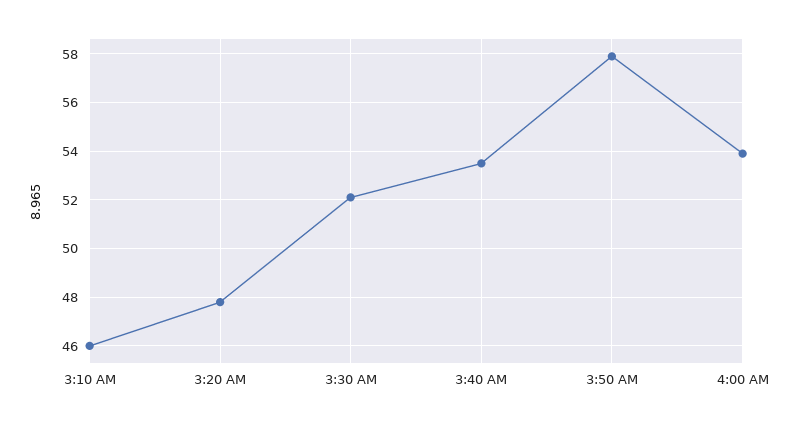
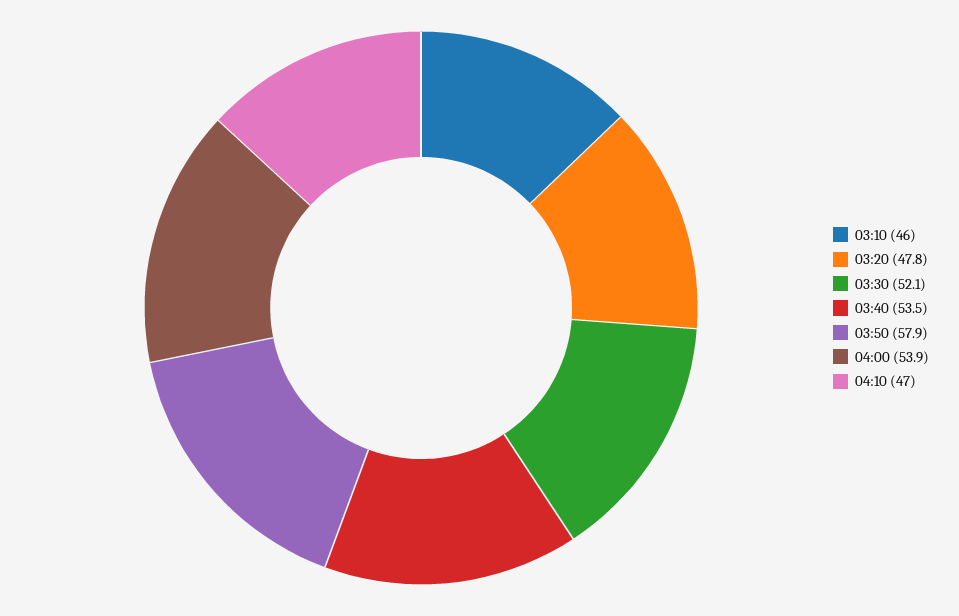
04:10: none -> 47

